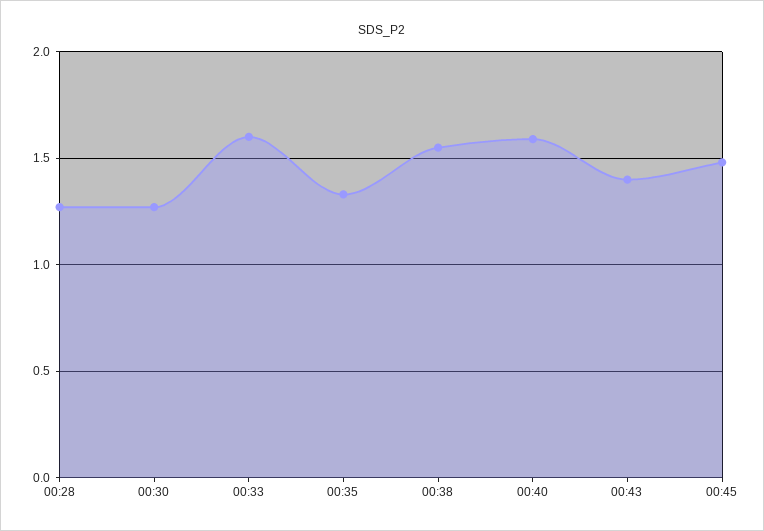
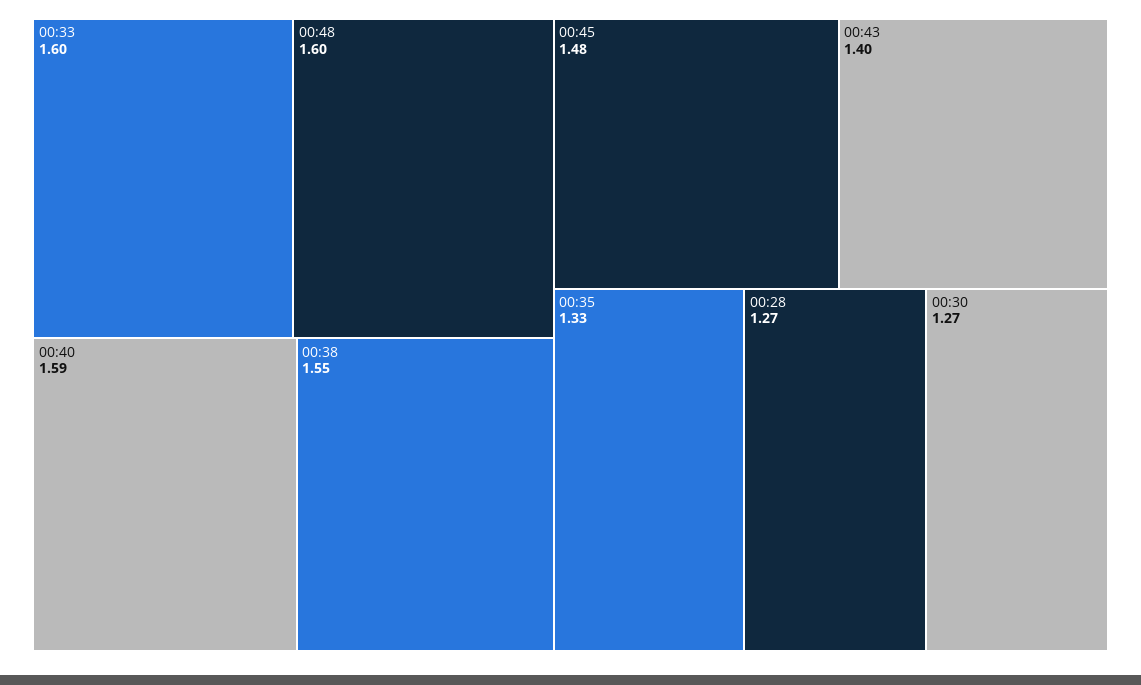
00:48: none -> 1.6

